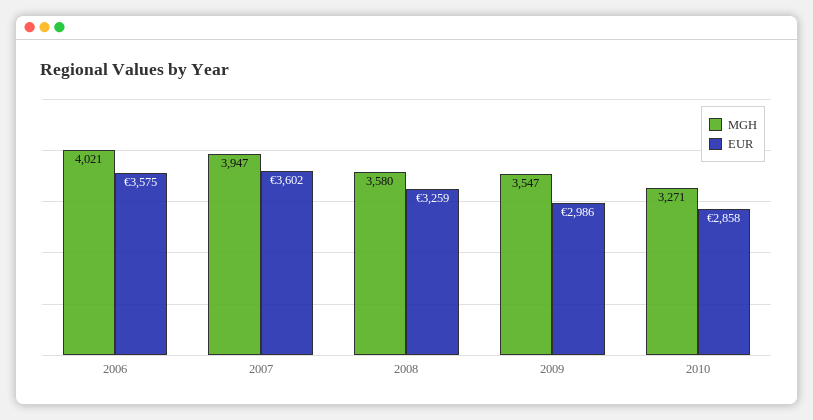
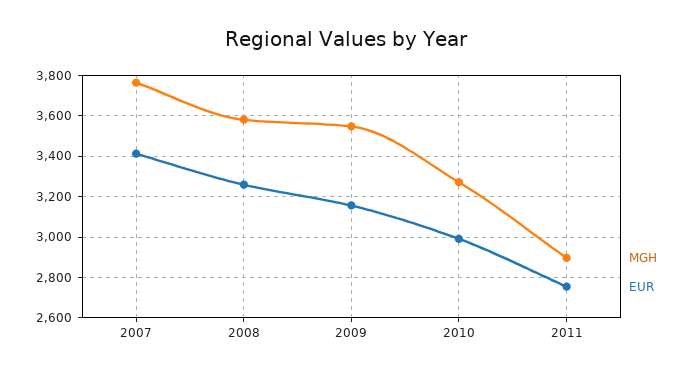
MGH, 2006: 4021 -> none
EUR, 2006: 3575 -> none
MGH, 2007: 3947 -> 3750
EUR, 2007: 3602 -> 3400
EUR, 2009: 2986 -> 3150
EUR, 2010: 2858 -> 3000
MGH, 2011: none -> 2900
EUR, 2011: none -> 2750

